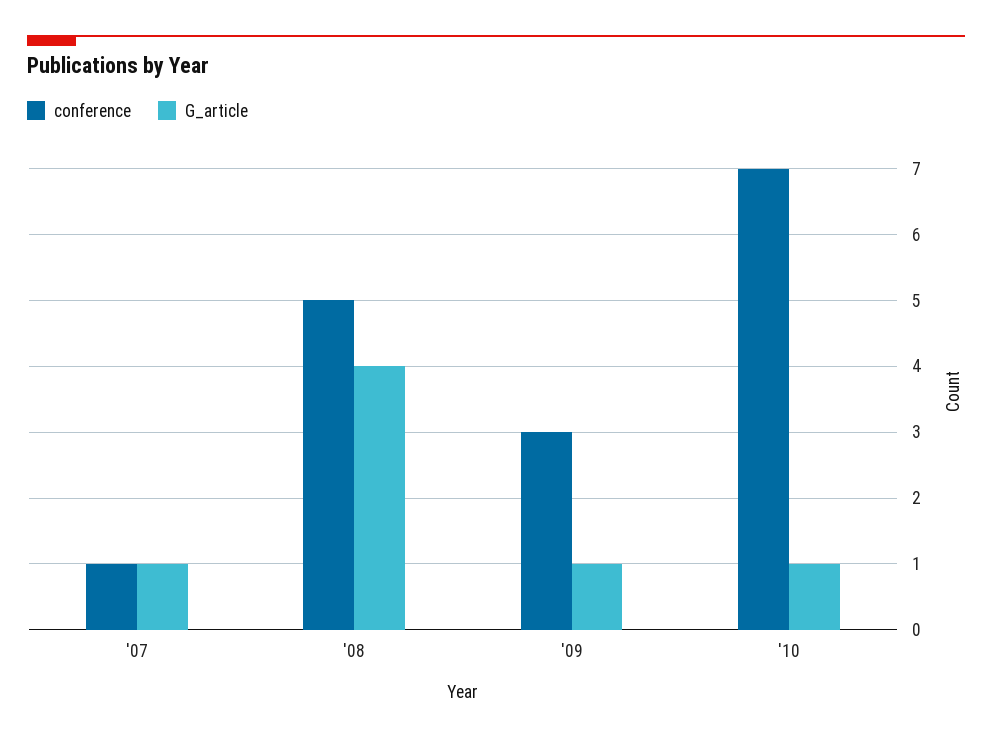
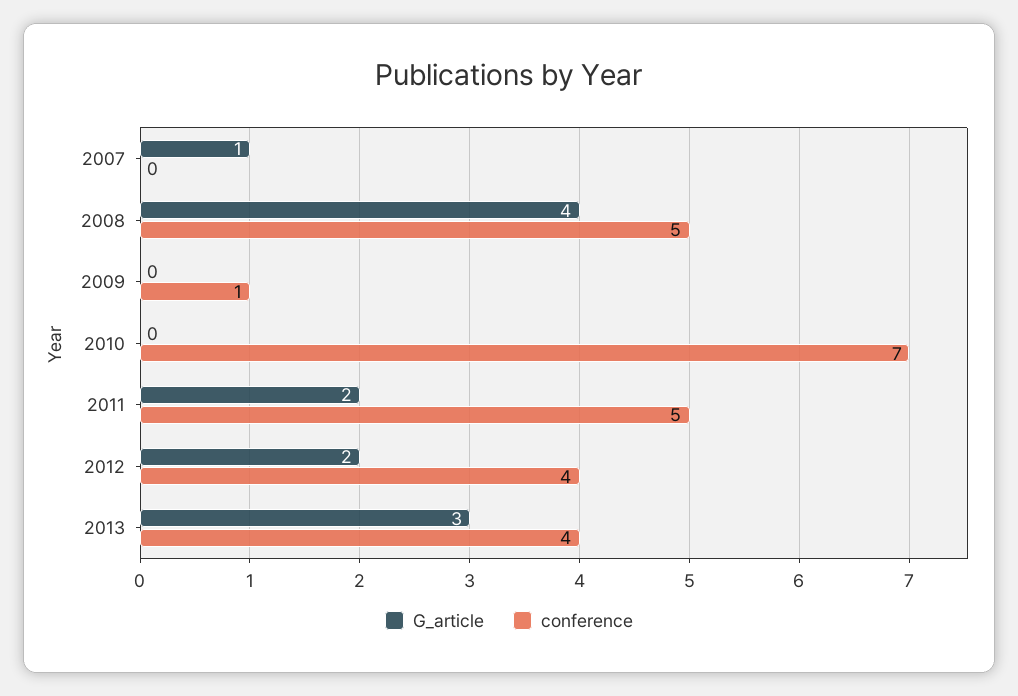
conference, '07: 1 -> 0
conference, '09: 3 -> 1
G_article, '09: 1 -> 0
G_article, '10: 1 -> 0
G_article, 2011: none -> 2
conference, 2011: none -> 5
G_article, 2012: none -> 2
conference, 2012: none -> 4
G_article, 2013: none -> 3
conference, 2013: none -> 4

